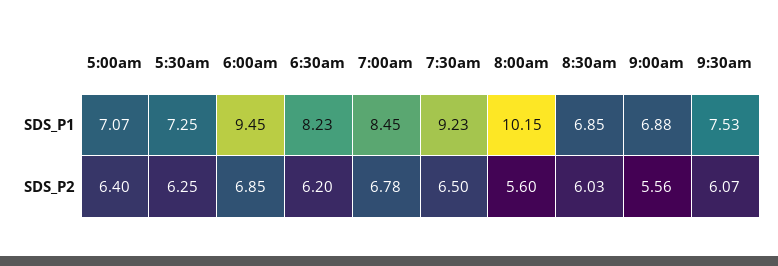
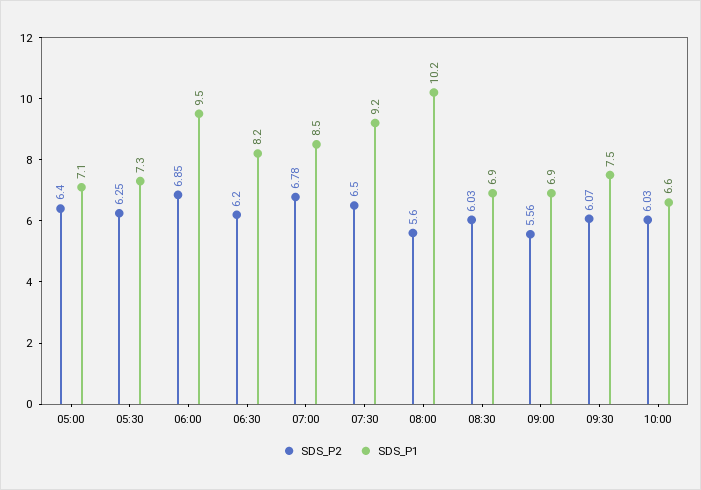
SDS_P2, 10:00: none -> 6.03
SDS_P1, 10:00: none -> 6.6

